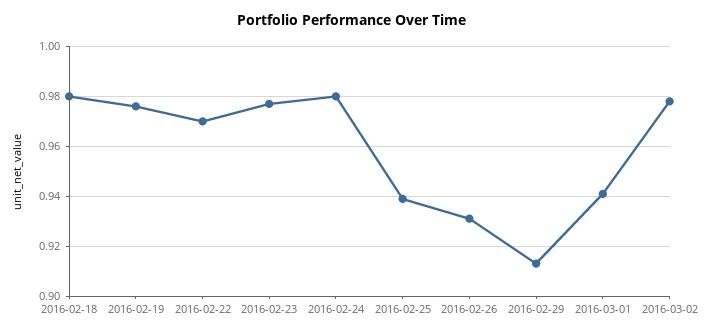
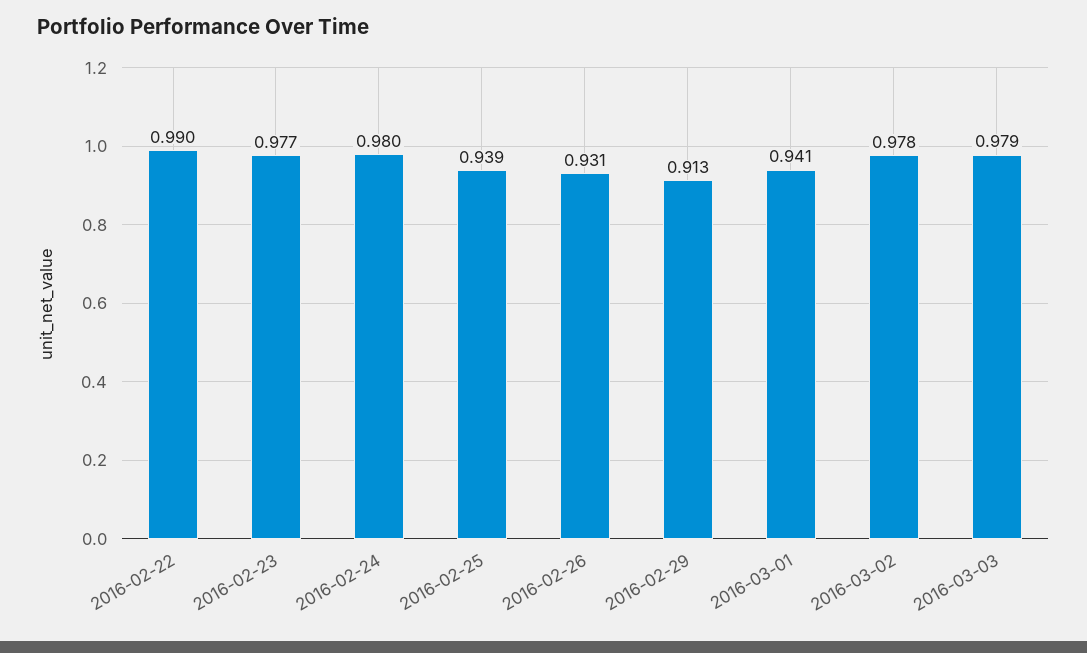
2016-02-18: 0.98 -> none
2016-02-19: 0.975 -> none
2016-02-22: 0.97 -> 0.99
2016-03-03: none -> 0.979

